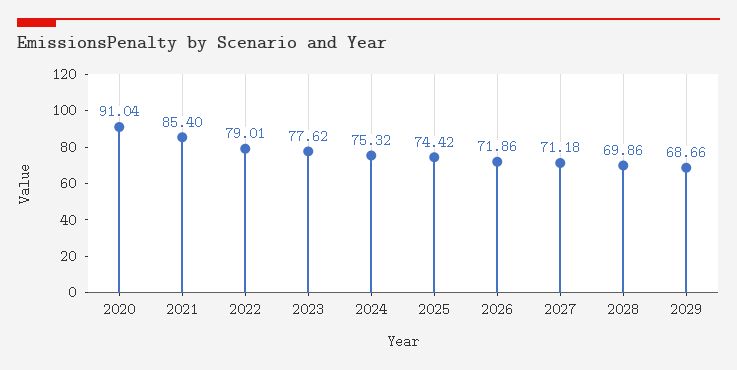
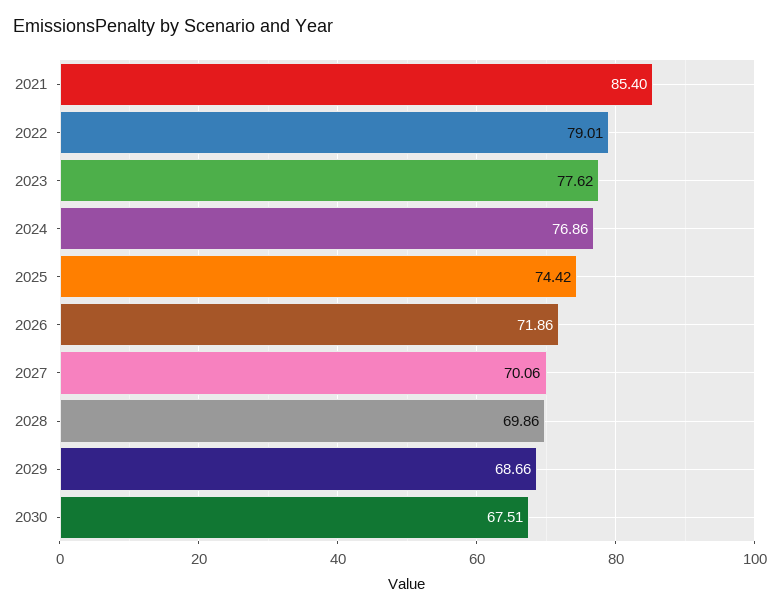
2020: 91.04 -> none
2024: 75.32 -> 76.86
2027: 71.18 -> 70.06
2030: none -> 67.51

